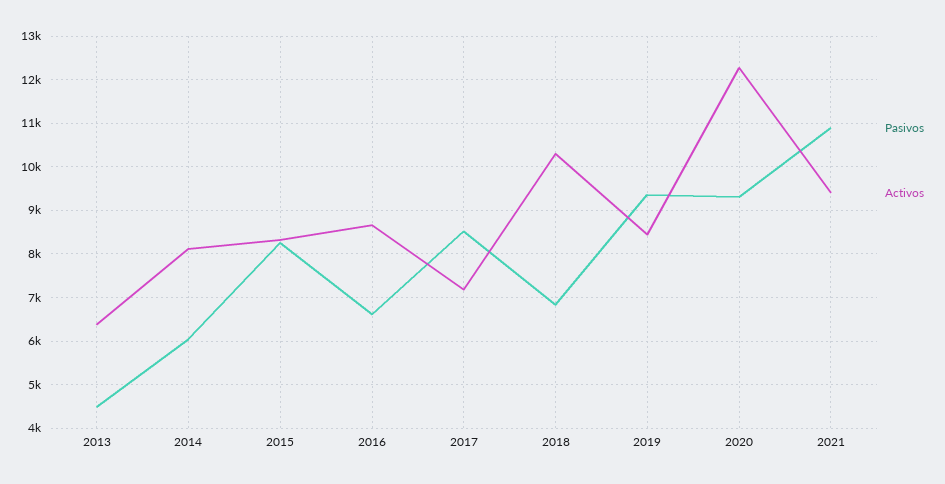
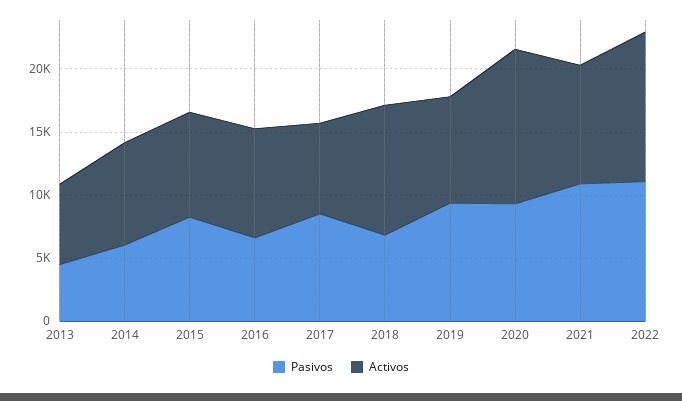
Pasivos, 2022: none -> 11000
Activos, 2022: none -> 12000

